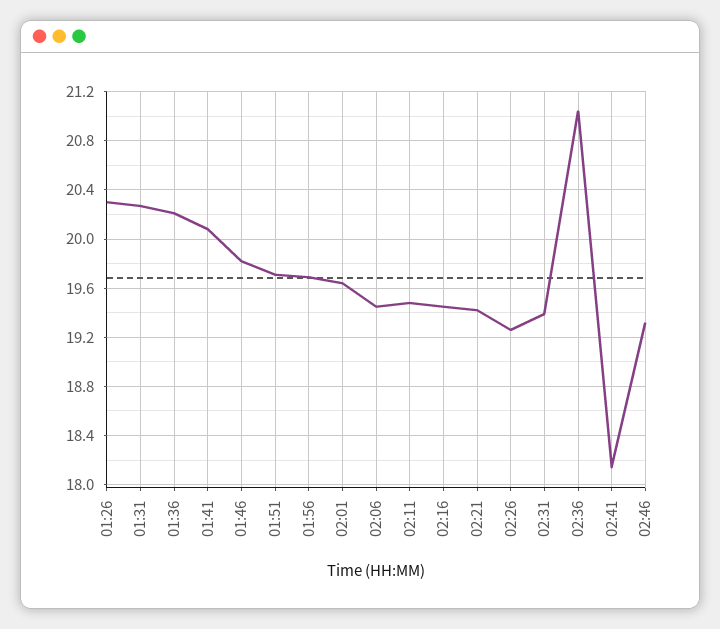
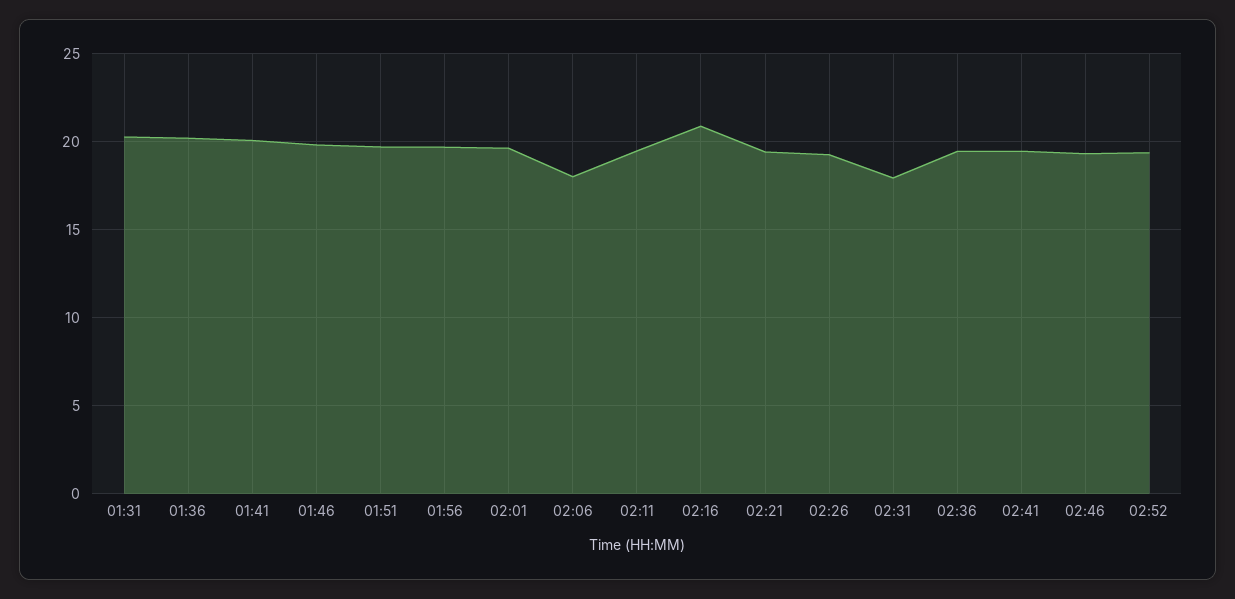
01:26: 20.3 -> none
02:06: 19.45 -> 18
02:16: 19.45 -> 21
02:31: 19.4 -> 18
02:36: 21.05 -> 19.5
02:41: 18.15 -> 19.5
02:52: none -> 19.5

